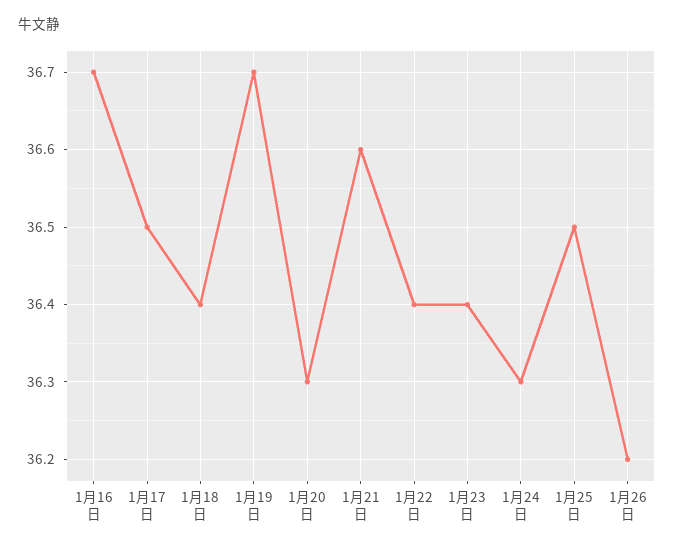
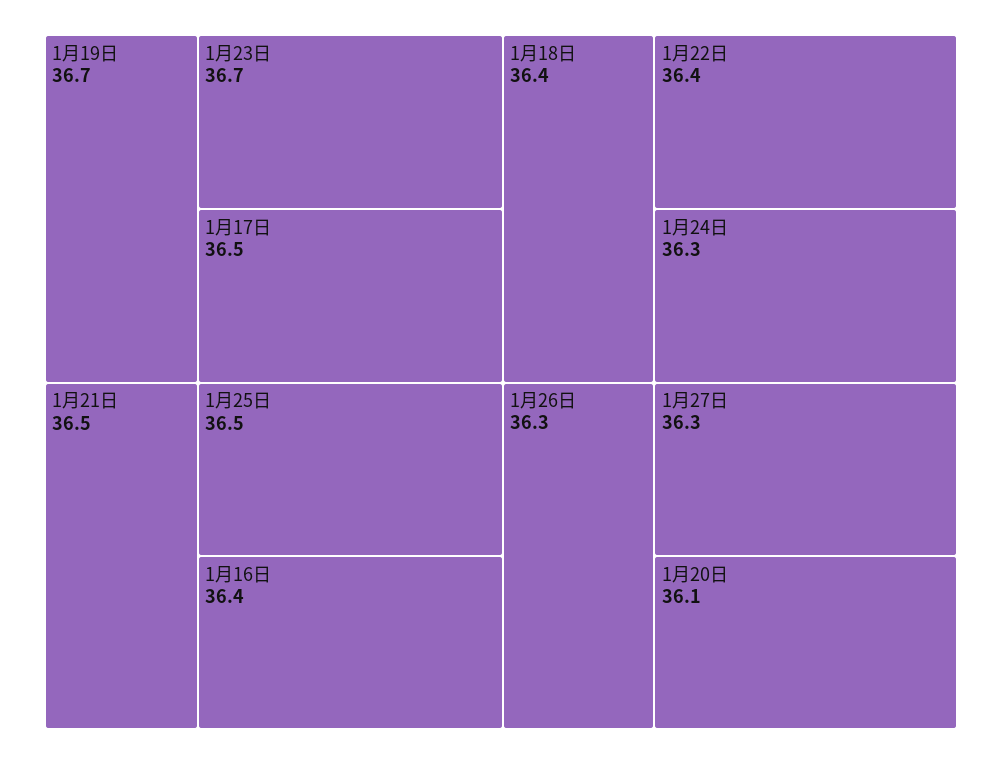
1月16日: 36.7 -> 36.4
1月20日: 36.3 -> 36.1
1月21日: 36.6 -> 36.5
1月23日: 36.4 -> 36.7
1月26日: 36.2 -> 36.3
1月27日: none -> 36.3

